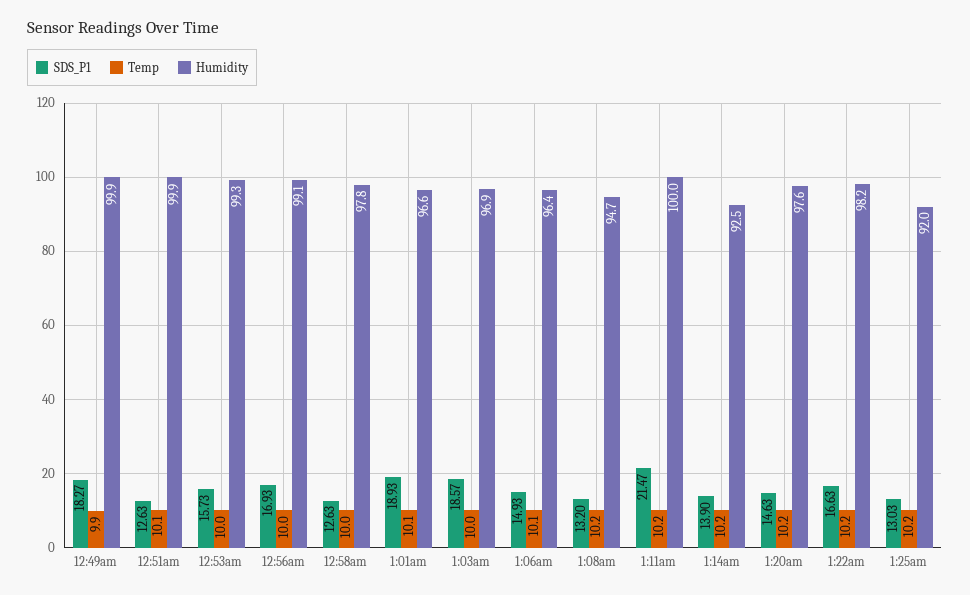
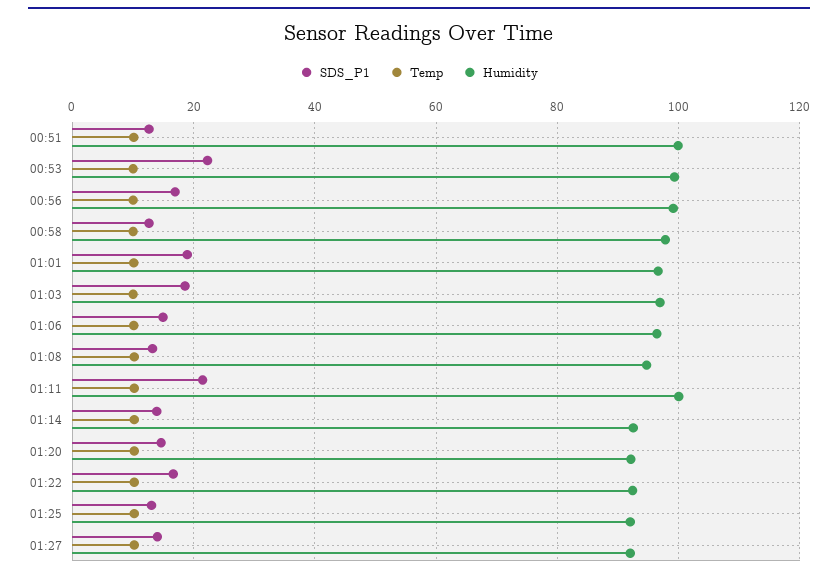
SDS_P1, 12:49am: 18.27 -> none
Temp, 12:49am: 9.9 -> none
Humidity, 12:49am: 99.9 -> none
SDS_P1, 12:53am: 15.73 -> 22
Humidity, 1:20am: 97.6 -> 92
Humidity, 1:22am: 98.2 -> 92
SDS_P1, 01:27: none -> 14
Temp, 01:27: none -> 10
Humidity, 01:27: none -> 92

